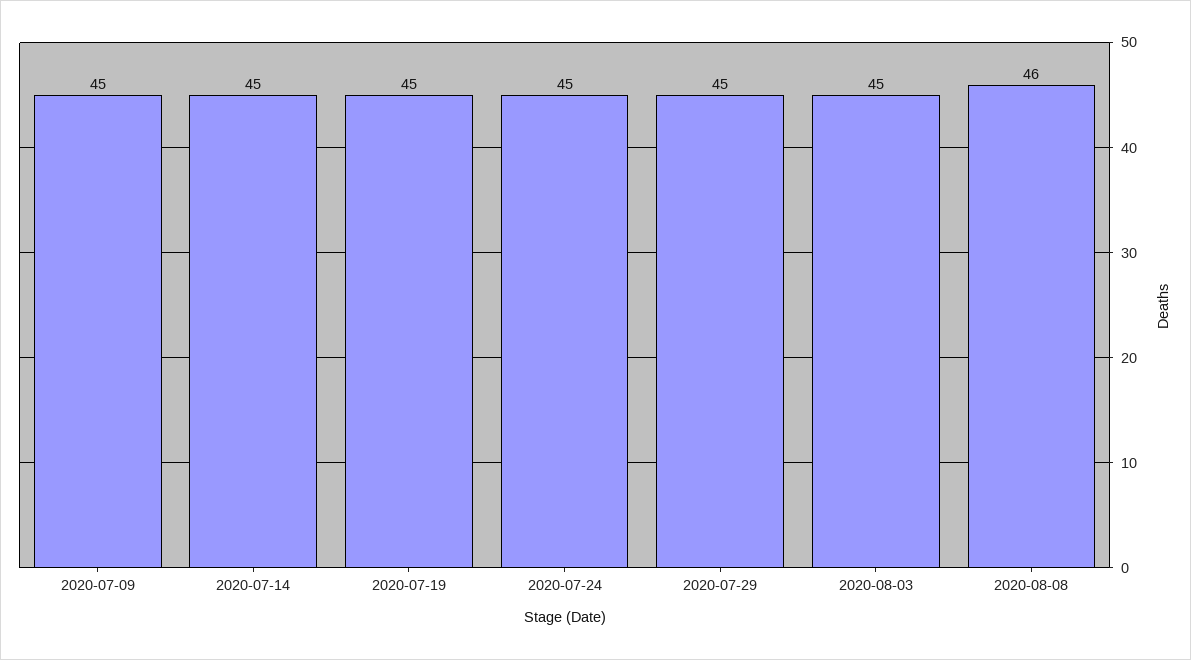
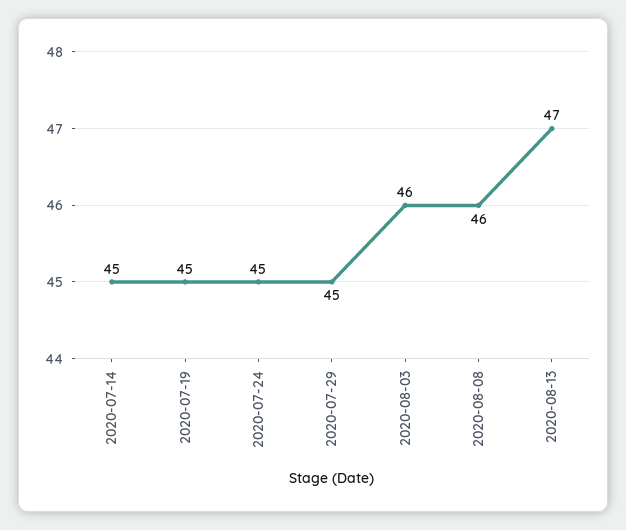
2020-07-09: 45 -> none
2020-08-03: 45 -> 46
2020-08-13: none -> 47

